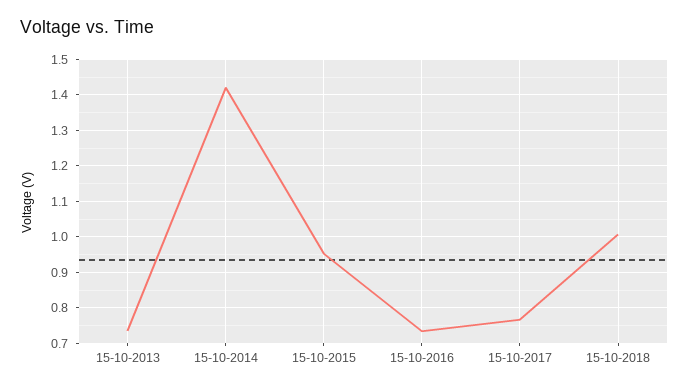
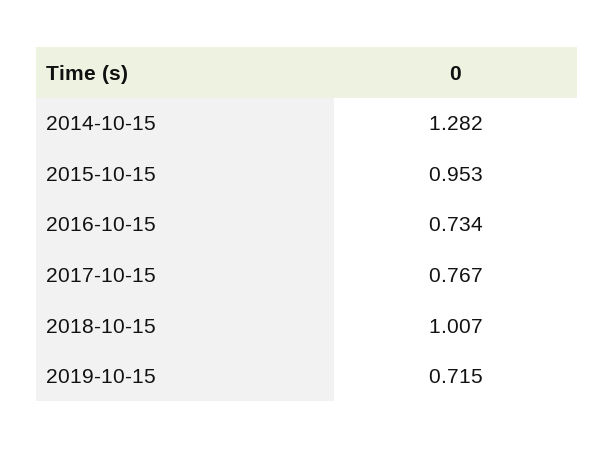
15-10-2013: 0.74 -> none
15-10-2014: 1.42 -> 1.282
2019-10-15: none -> 0.715

